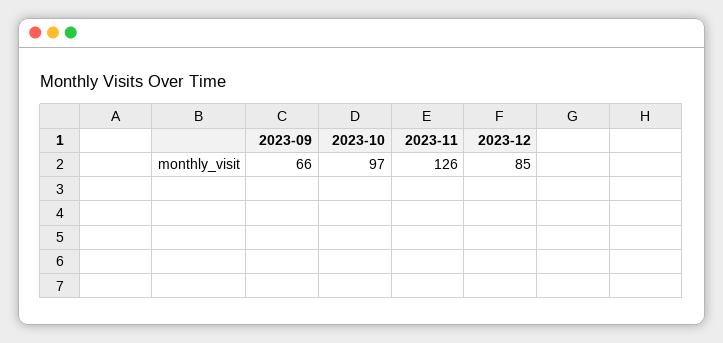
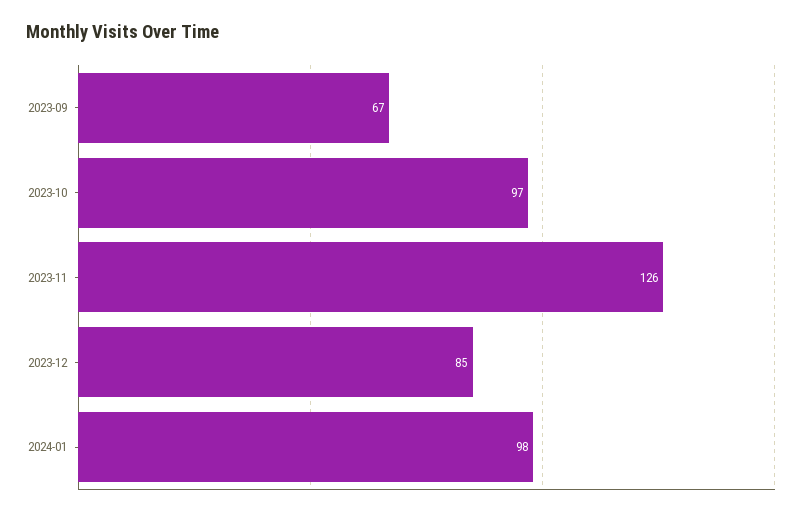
2023-09: 66 -> 67
2024-01: none -> 98

